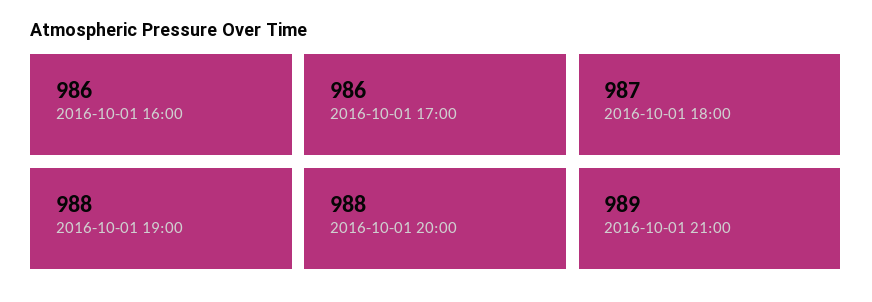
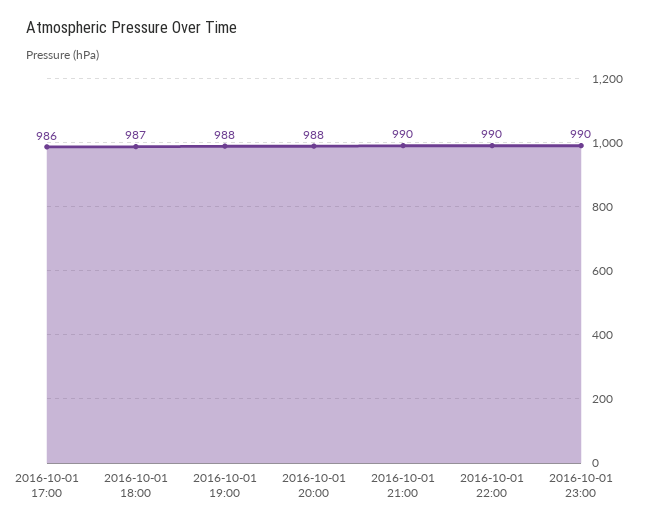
2016-10-01 16:00: 986 -> none
2016-10-01 21:00: 989 -> 990
2016-10-01 22:00: none -> 990
2016-10-01 23:00: none -> 990

